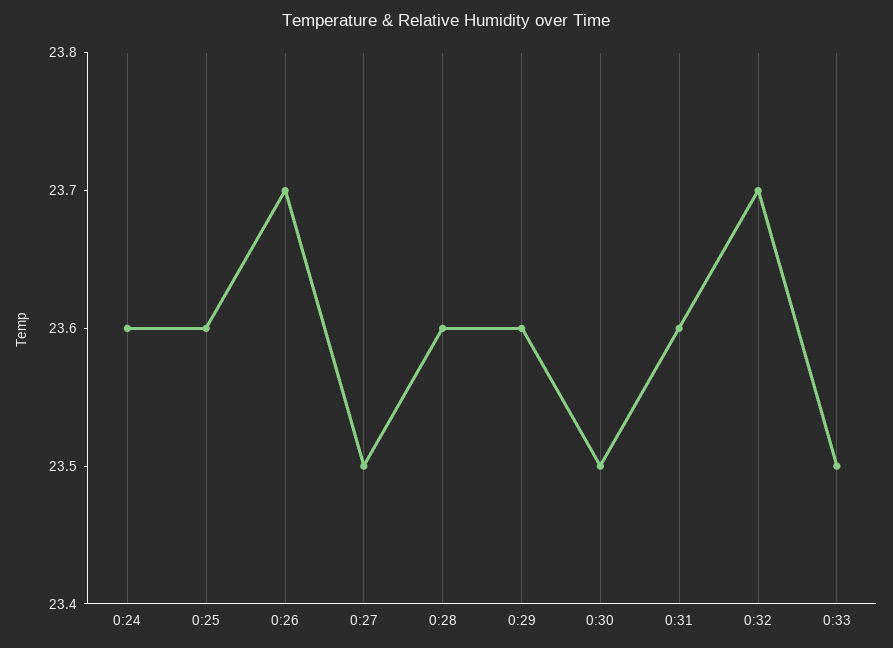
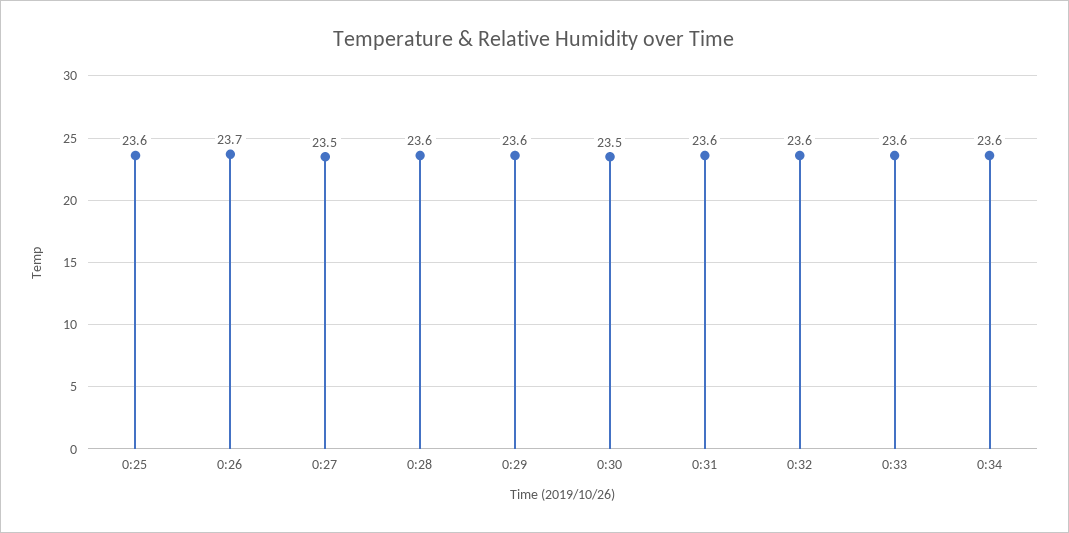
0:24: 23.6 -> none
0:32: 23.7 -> 23.6
0:33: 23.5 -> 23.6
0:34: none -> 23.6

